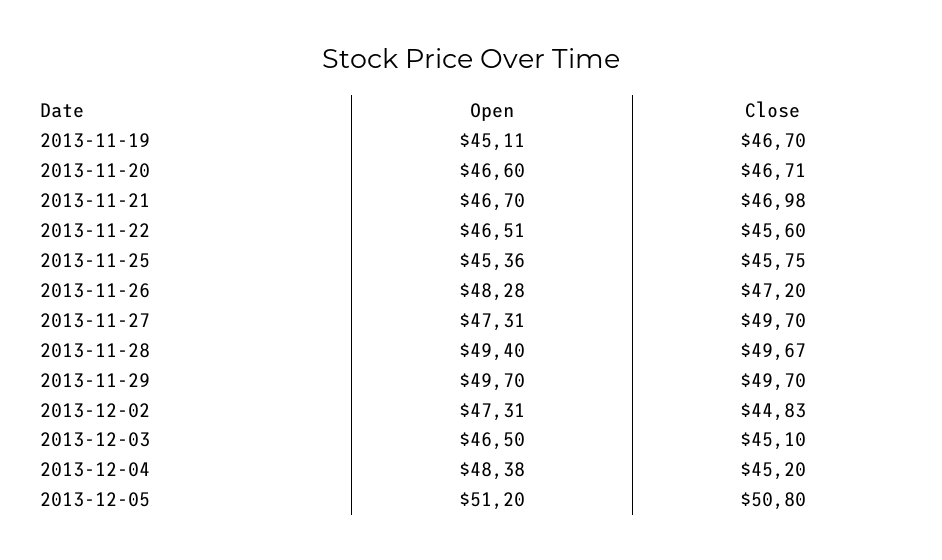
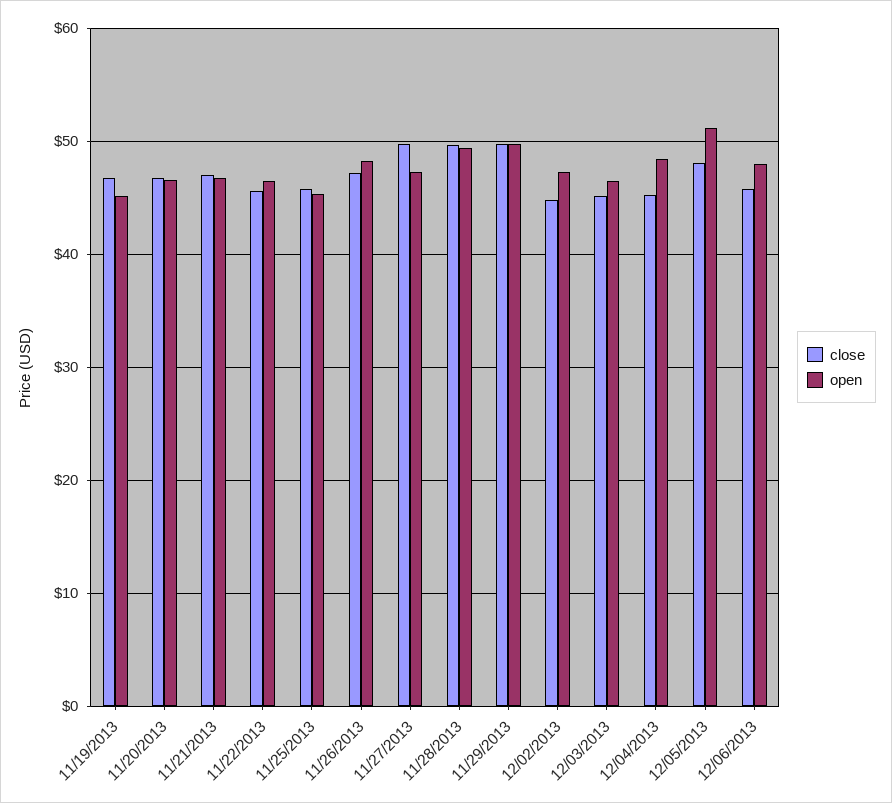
Close, 2013-12-05: 50.8 -> 48
Close, 12/06/2013: none -> 46
Open, 12/06/2013: none -> 48

